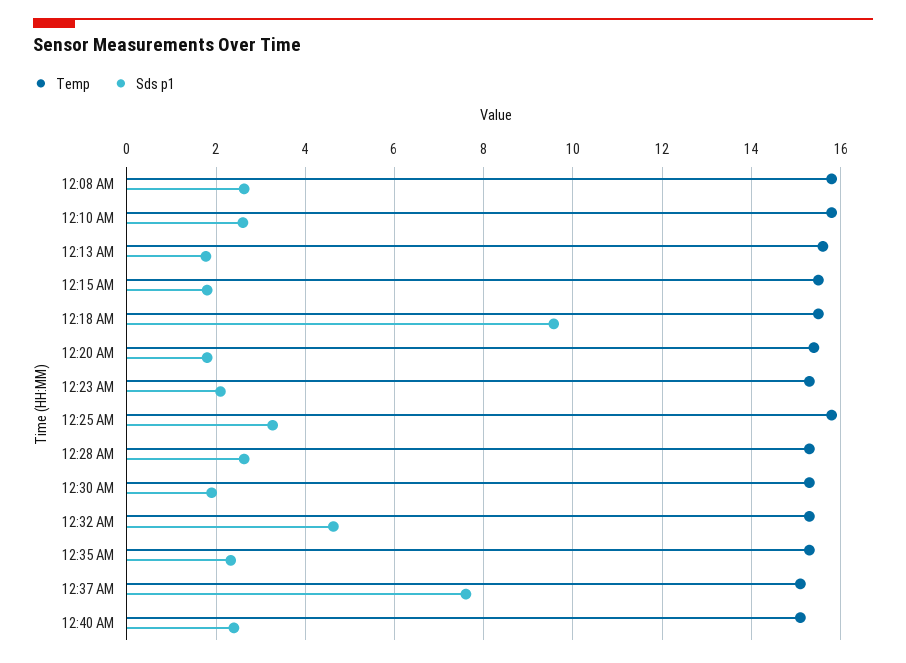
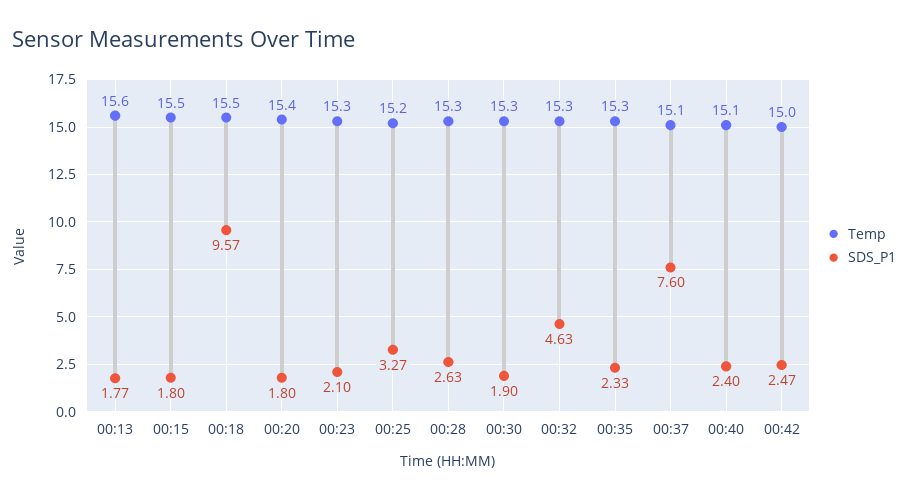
Temp, 12:08 AM: 15.8 -> none
Sds p1, 12:08 AM: 2.6 -> none
Temp, 12:10 AM: 15.8 -> none
Sds p1, 12:10 AM: 2.6 -> none
Temp, 12:25 AM: 15.8 -> 15.2
Temp, 00:42: none -> 15
Sds p1, 00:42: none -> 2.47

